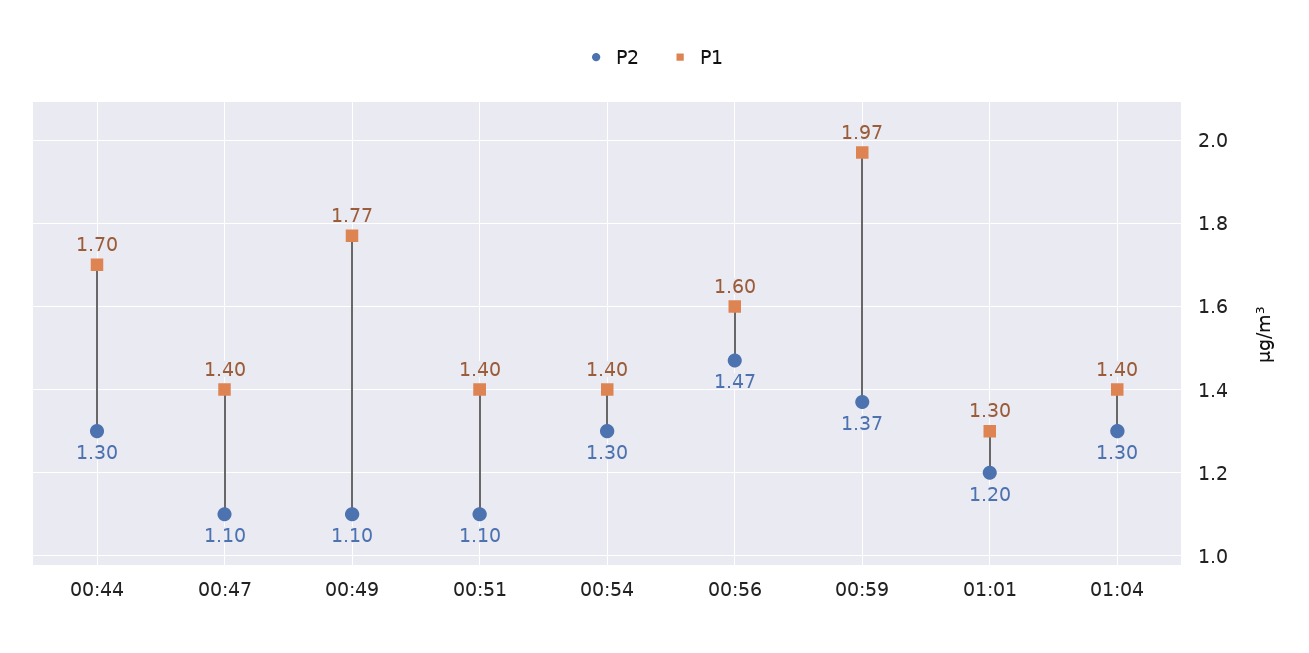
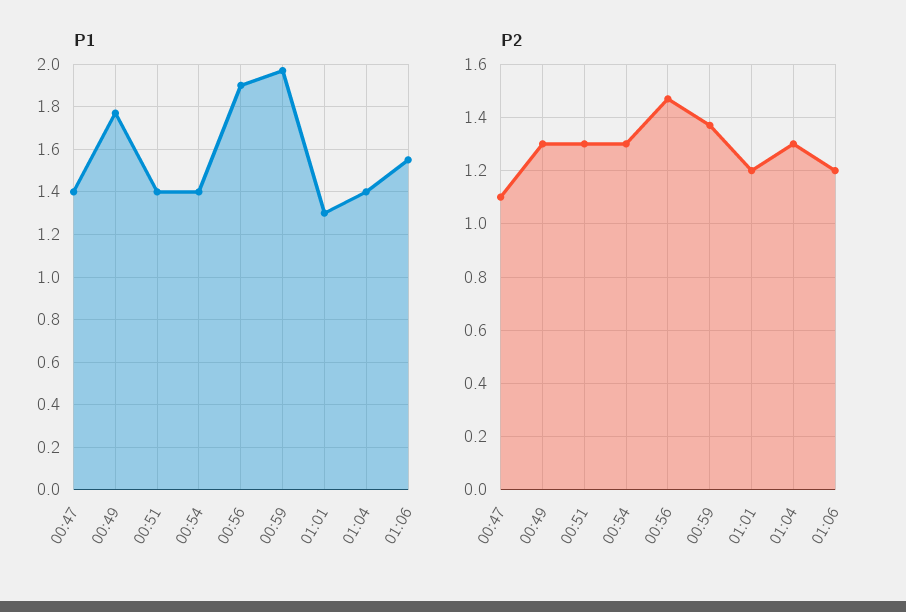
P2, 00:44: 1.3 -> none
P1, 00:44: 1.7 -> none
P2, 00:49: 1.1 -> 1.3
P2, 00:51: 1.1 -> 1.3
P1, 00:56: 1.6 -> 1.9
P1, 01:06: none -> 1.55
P2, 01:06: none -> 1.2

